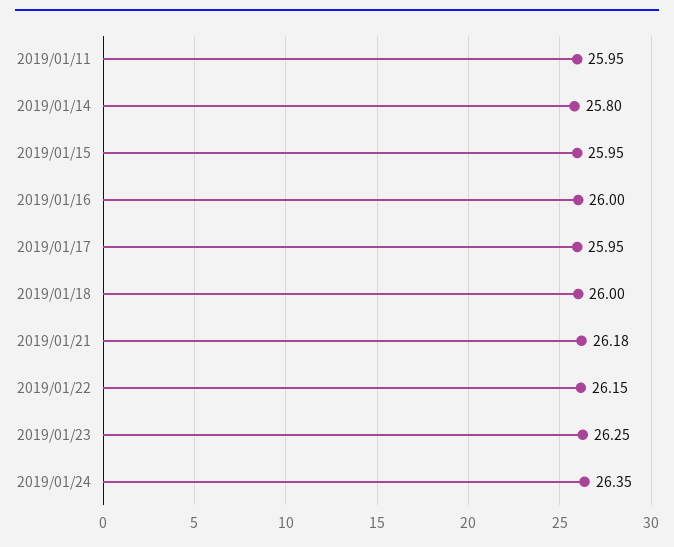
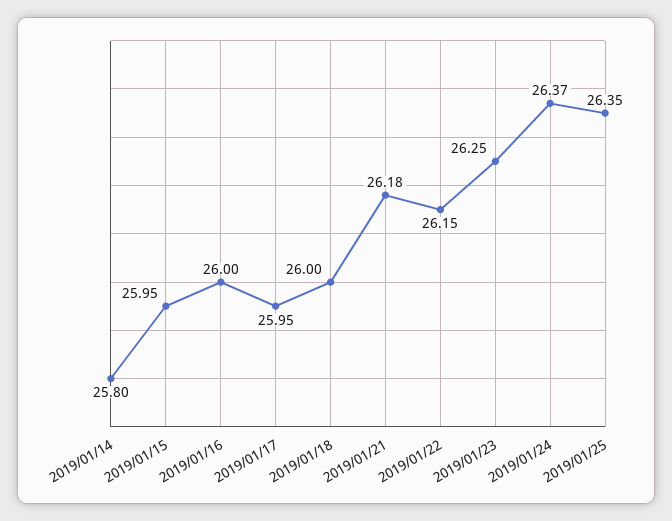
2019/01/11: 25.95 -> none
2019/01/24: 26.35 -> 26.37
2019/01/25: none -> 26.35

